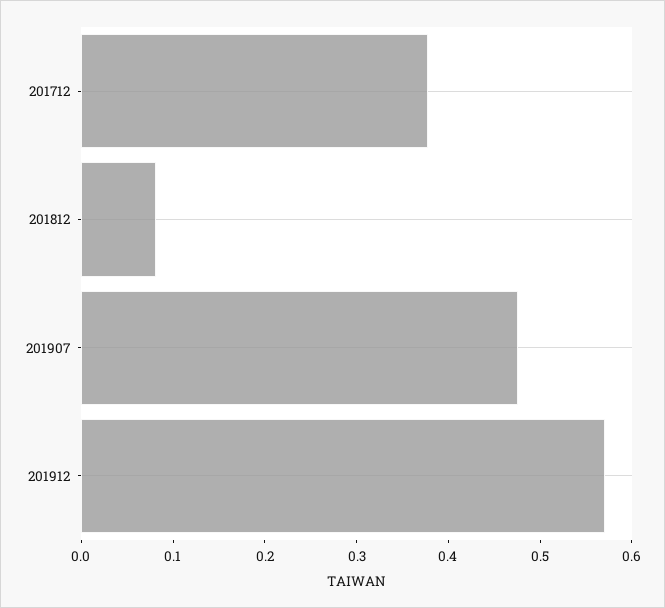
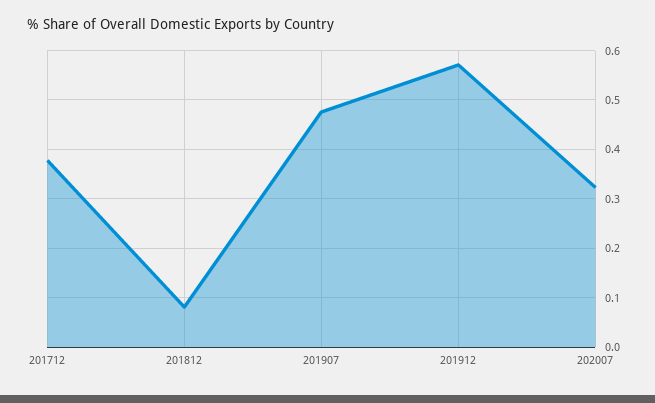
202007: none -> 0.32

